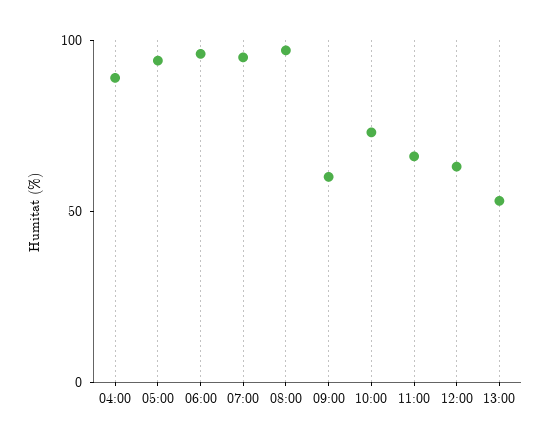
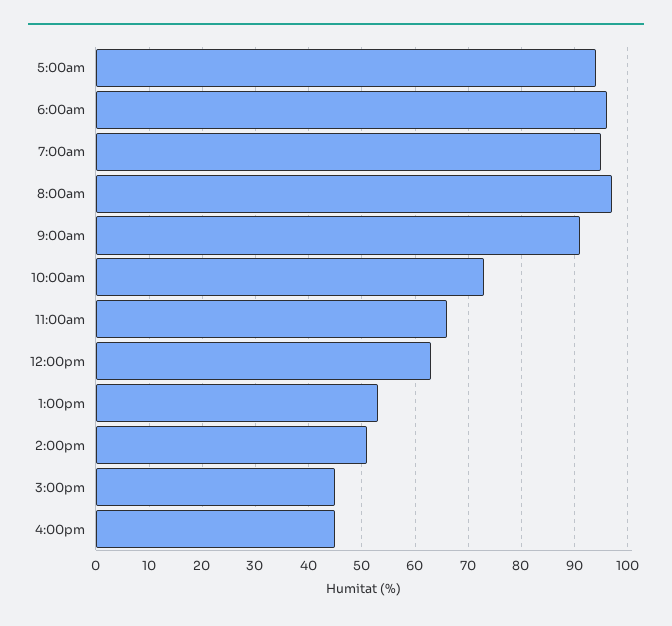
04:00: 90 -> none
09:00: 60 -> 90
2:00pm: none -> 50
3:00pm: none -> 45
4:00pm: none -> 45

